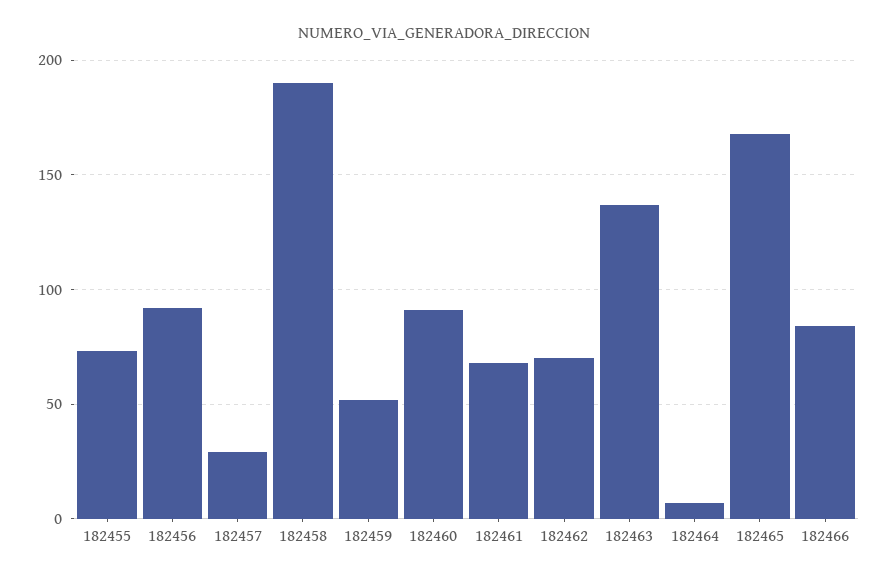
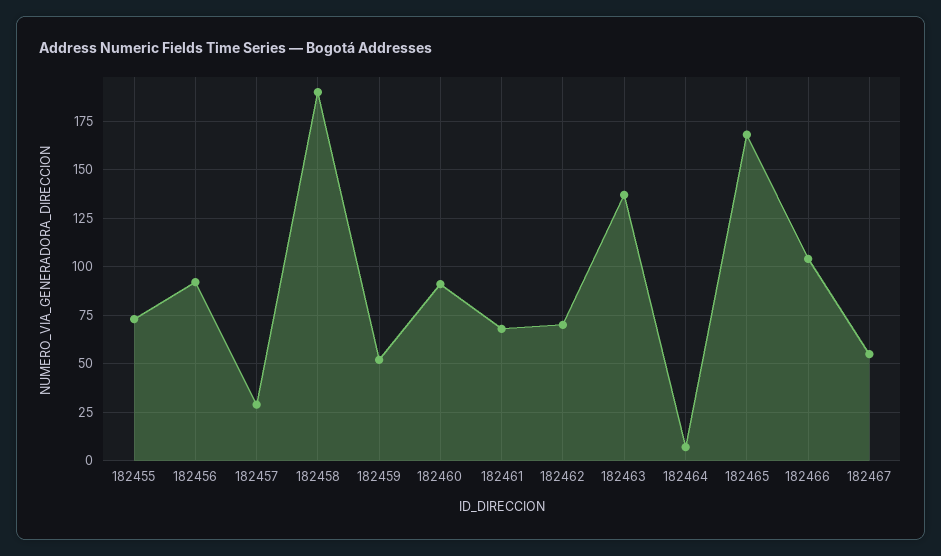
182466: 85 -> 105
182467: none -> 55

